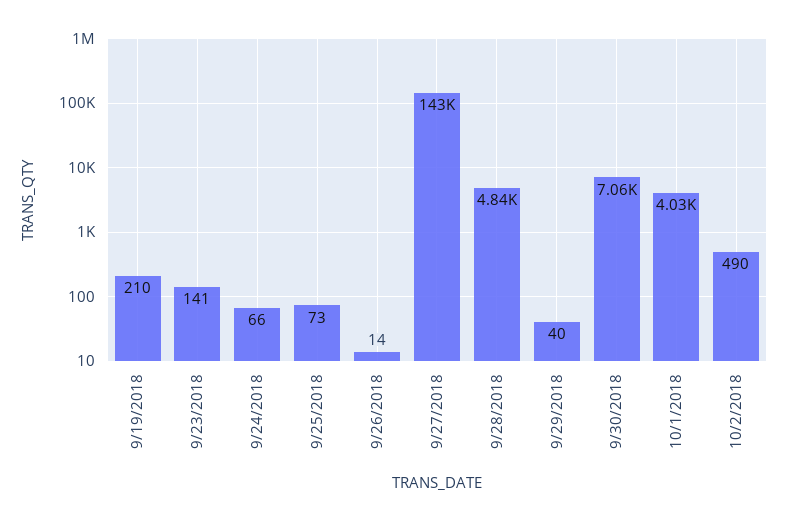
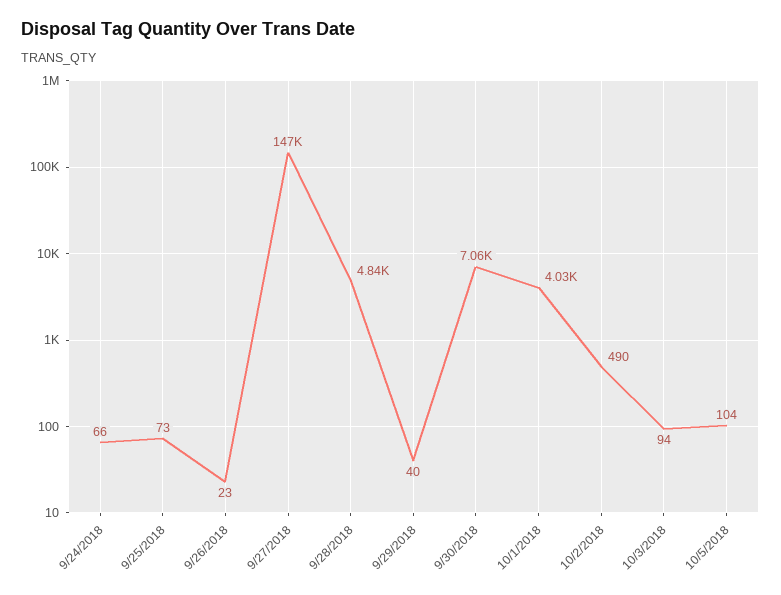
9/19/2018: 210 -> none
9/23/2018: 141 -> none
9/26/2018: 14 -> 23
9/27/2018: 143000 -> 147000
10/3/2018: none -> 94
10/5/2018: none -> 104

